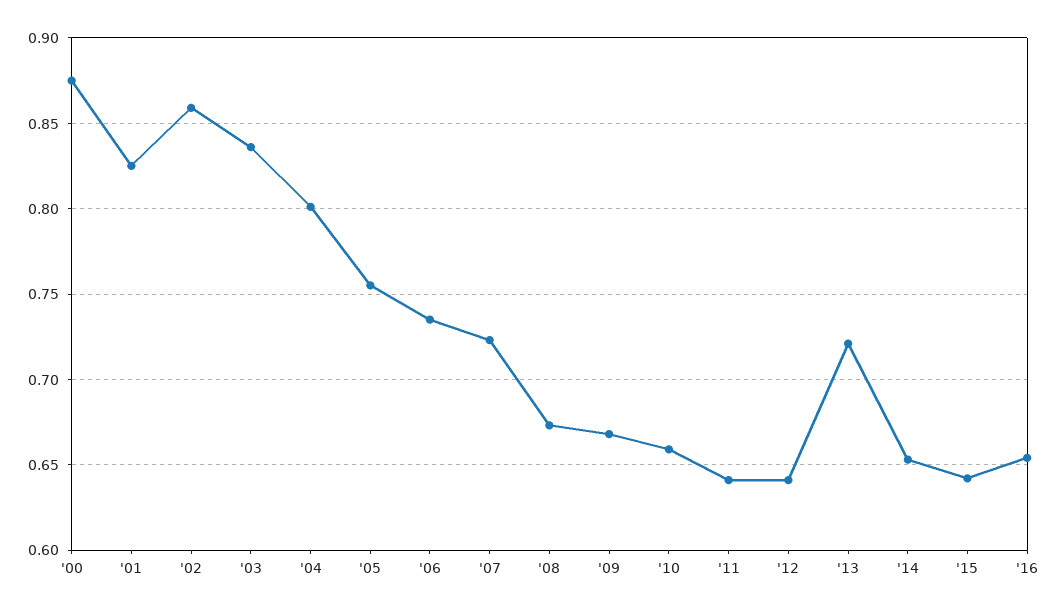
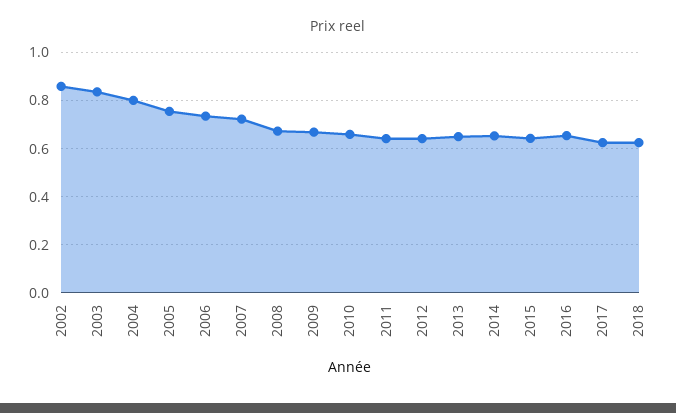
'00: 0.875 -> none
'01: 0.825 -> none
'13: 0.72 -> 0.65
2017: none -> 0.625
2018: none -> 0.625

